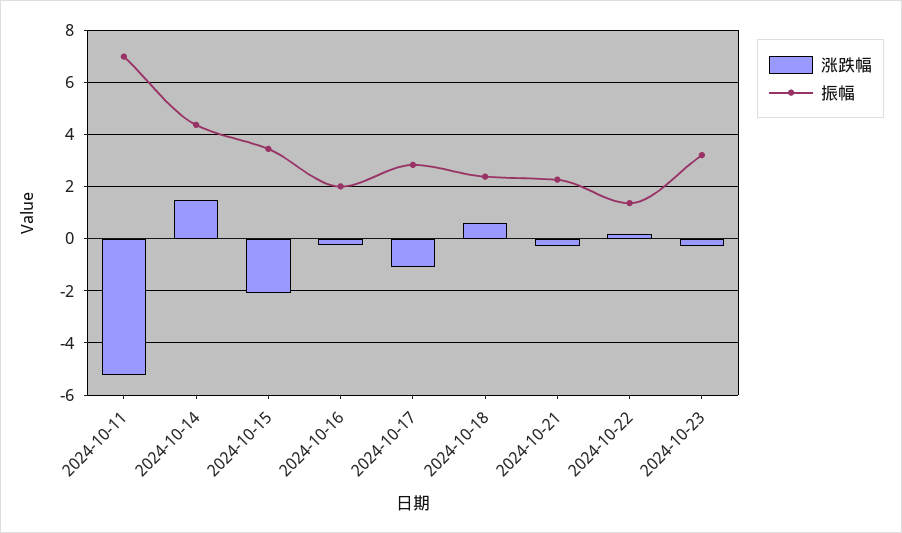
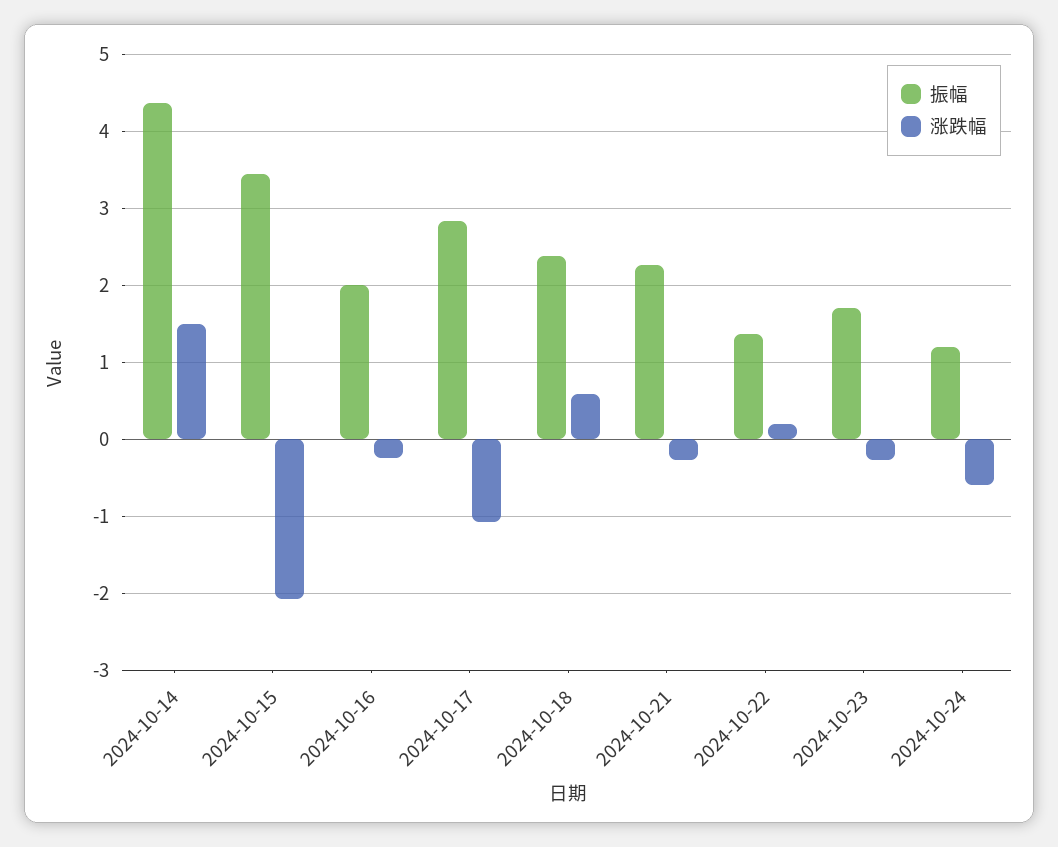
涨跌幅, 2024-10-11: -5.25 -> none
振幅, 2024-10-11: 7 -> none
振幅, 2024-10-23: 3.25 -> 1.7
振幅, 2024-10-24: none -> 1.2
涨跌幅, 2024-10-24: none -> -0.6

